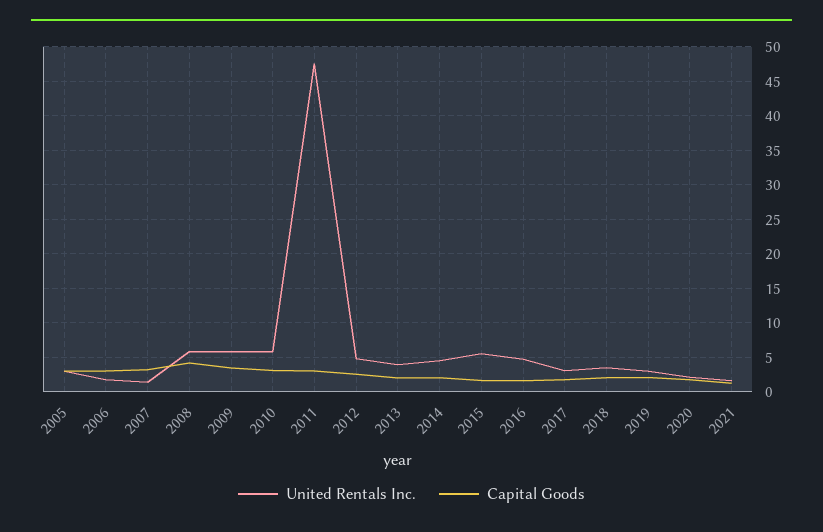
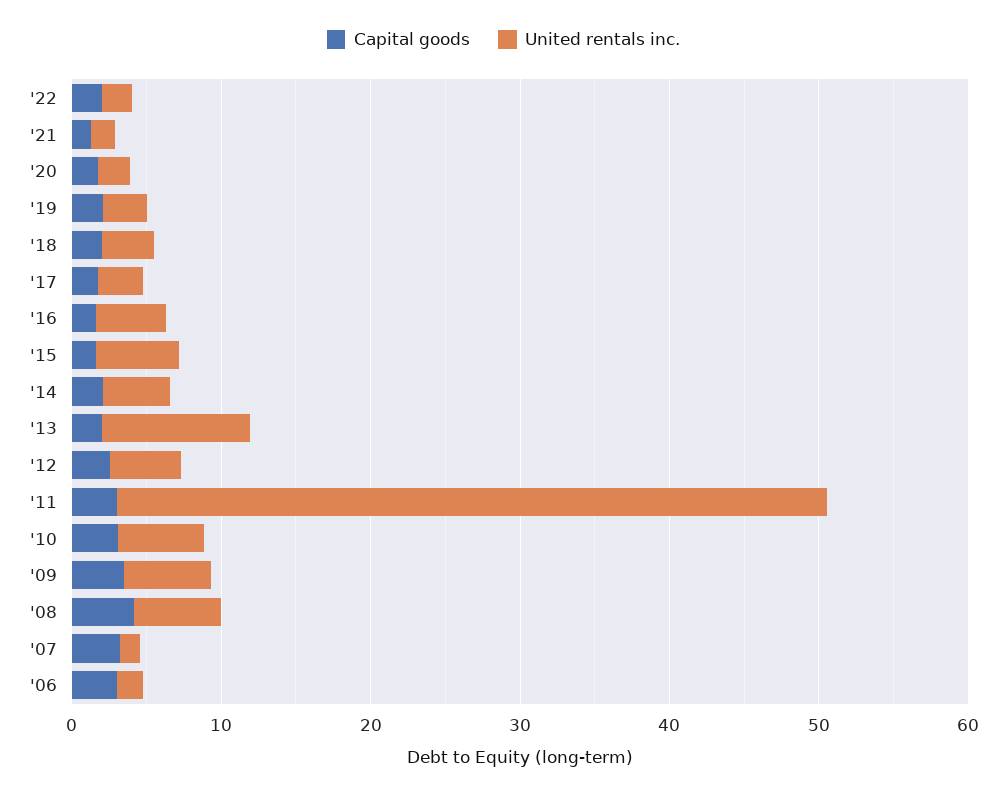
United Rentals Inc., 2005: 3 -> none
Capital Goods, 2005: 3 -> none
United Rentals Inc., 2013: 4 -> 10
Capital Goods, '22: none -> 2
United Rentals Inc., '22: none -> 2

